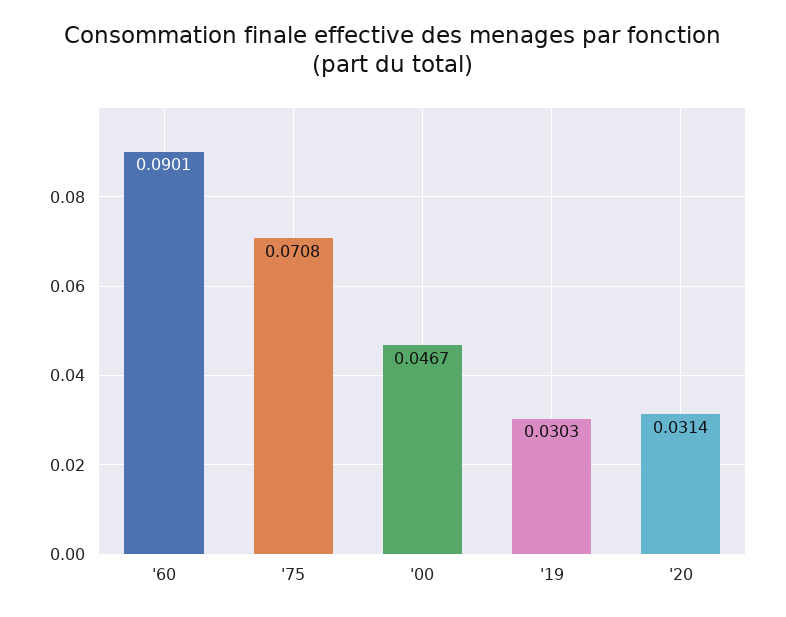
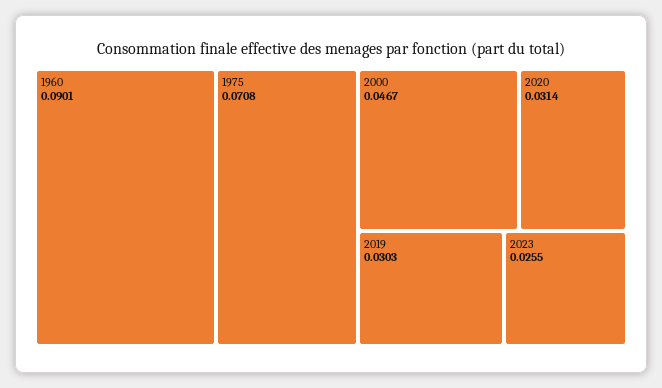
2023: none -> 0.0255

